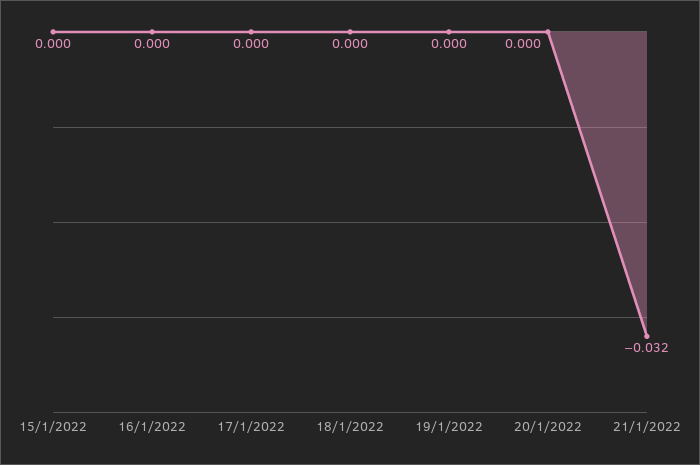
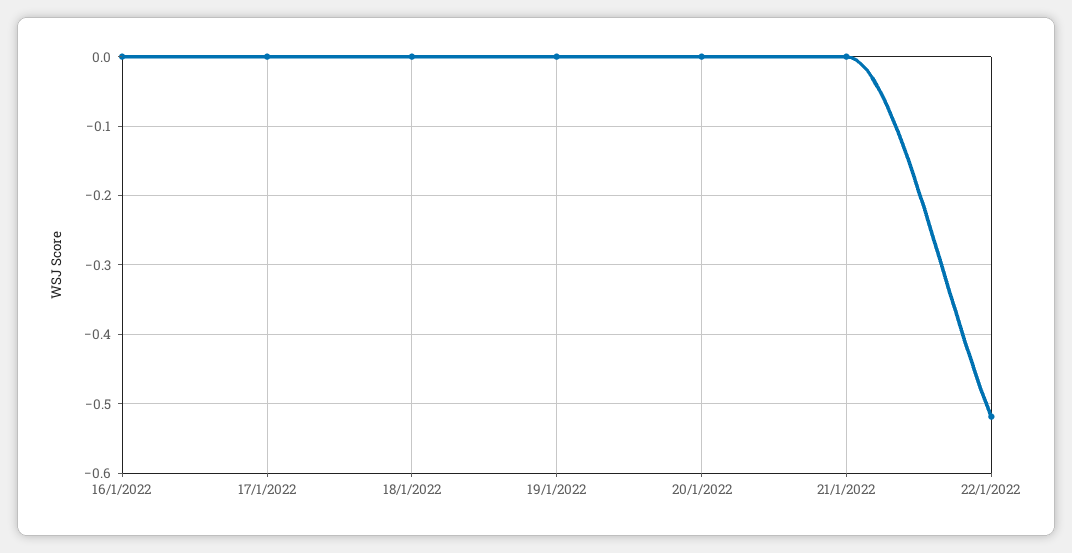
15/1/2022: 0 -> none
21/1/2022: -0.032 -> 0
22/1/2022: none -> -0.52

